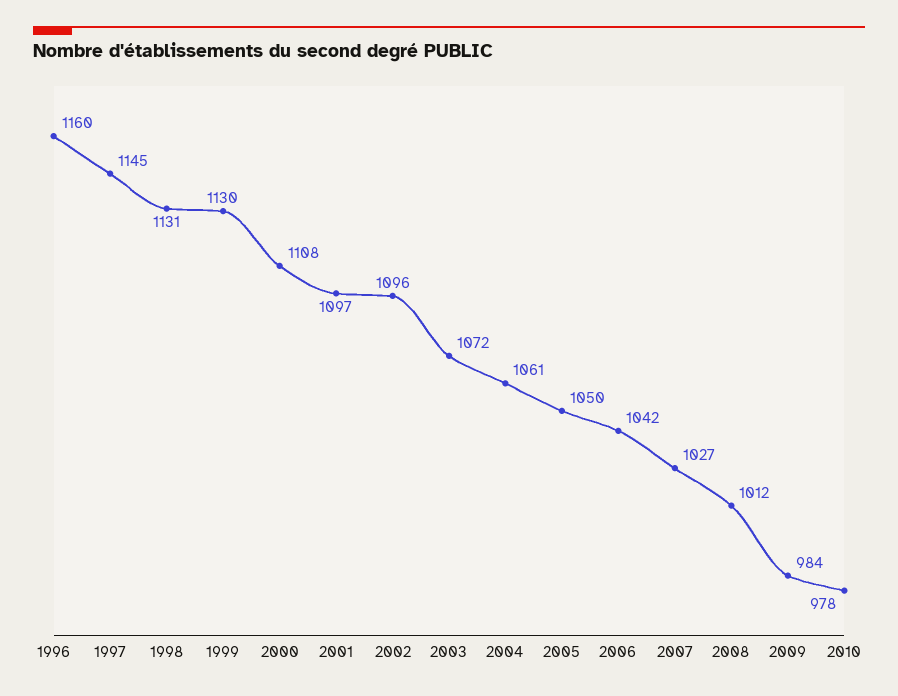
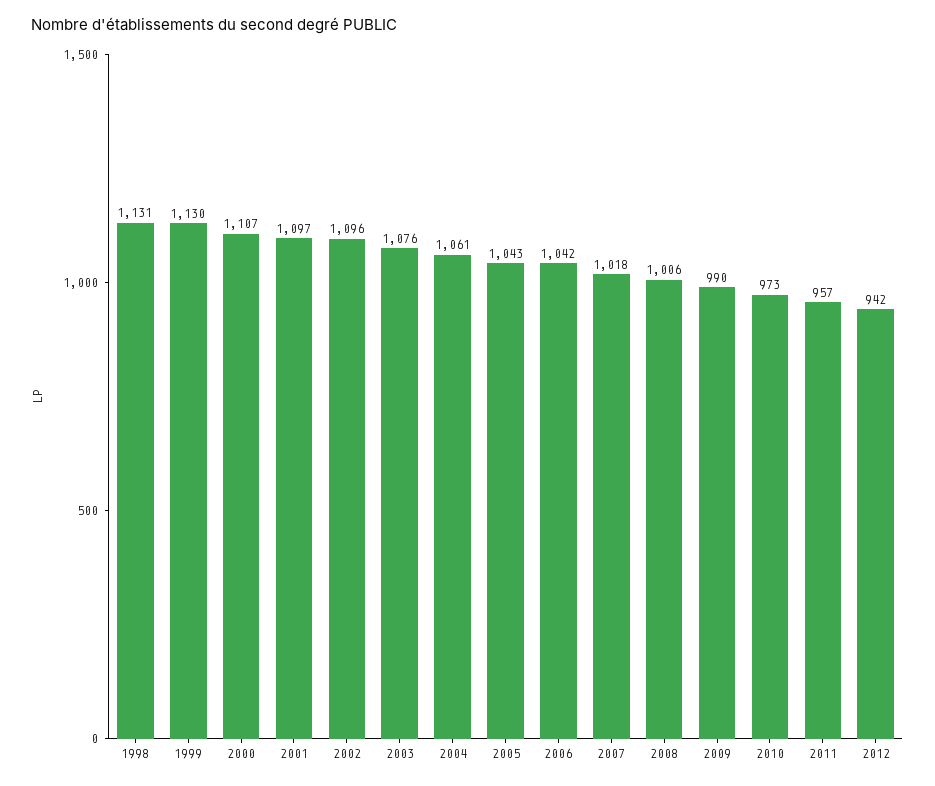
1996: 1160 -> none
1997: 1145 -> none
2000: 1108 -> 1107
2003: 1072 -> 1076
2005: 1050 -> 1043
2007: 1027 -> 1018
2008: 1012 -> 1006
2009: 984 -> 990
2010: 978 -> 973
2011: none -> 957
2012: none -> 942

